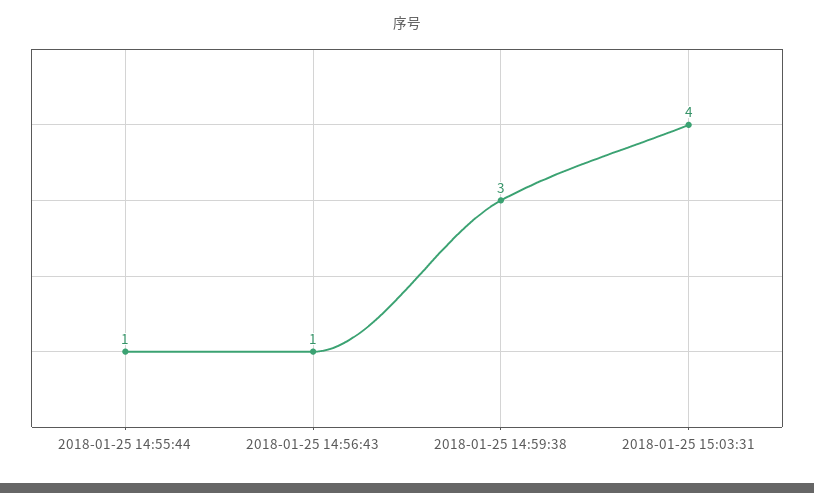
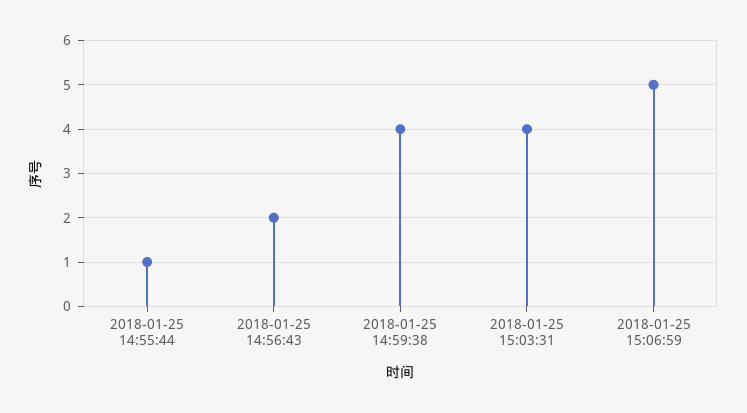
2018-01-25 14:56:43: 1 -> 2
2018-01-25 14:59:38: 3 -> 4
2018-01-25 15:06:59: none -> 5

